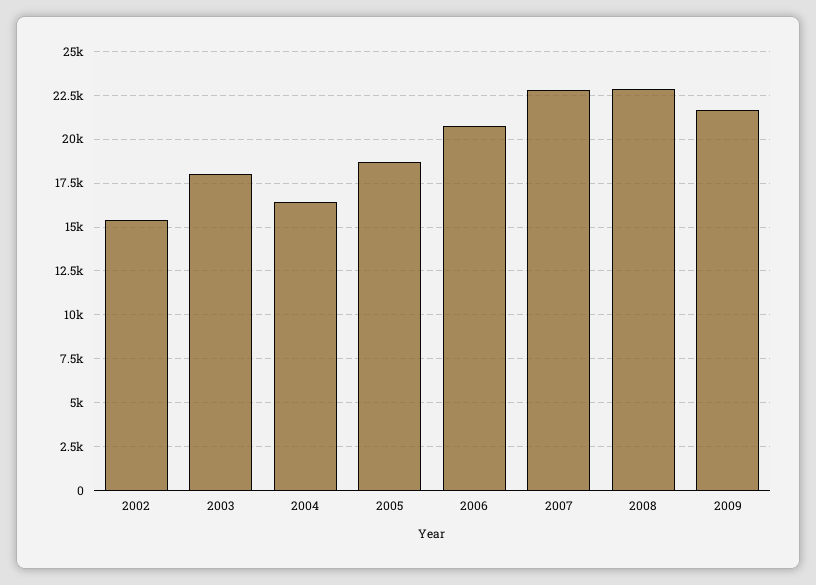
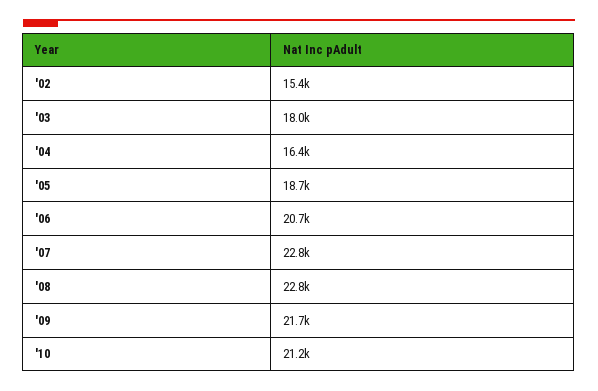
'10: none -> 21200

